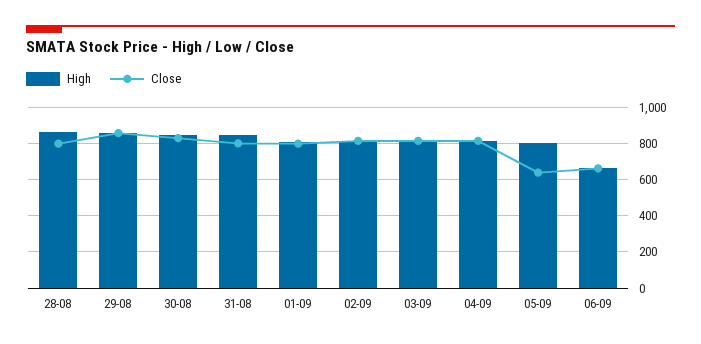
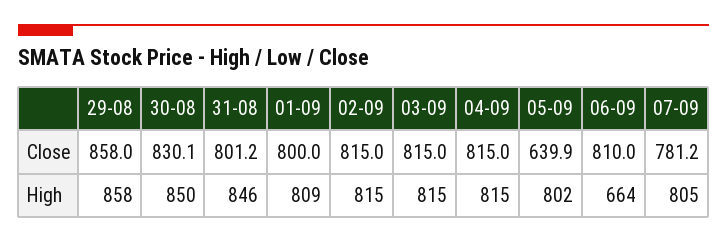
High, 28-08: 850 -> none
Close, 28-08: 800 -> none
Close, 06-09: 650 -> 810
Close, 07-09: none -> 781.2
High, 07-09: none -> 805

